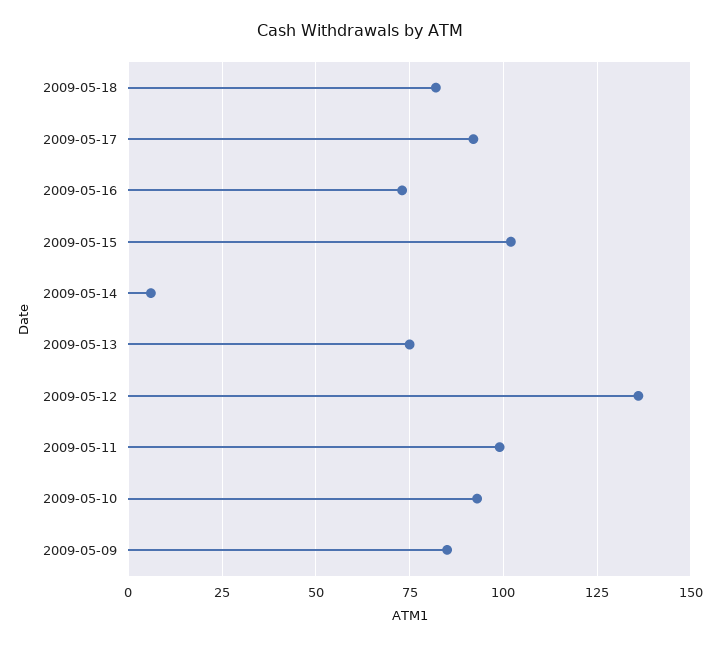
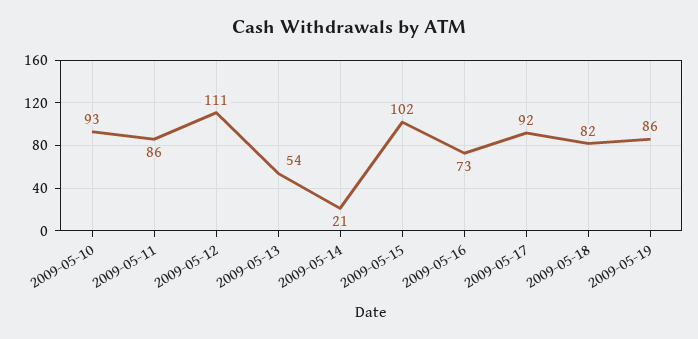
2009-05-14: 5 -> 21
2009-05-13: 75 -> 54
2009-05-12: 135 -> 111
2009-05-11: 100 -> 86
2009-05-09: 85 -> none
2009-05-19: none -> 86

